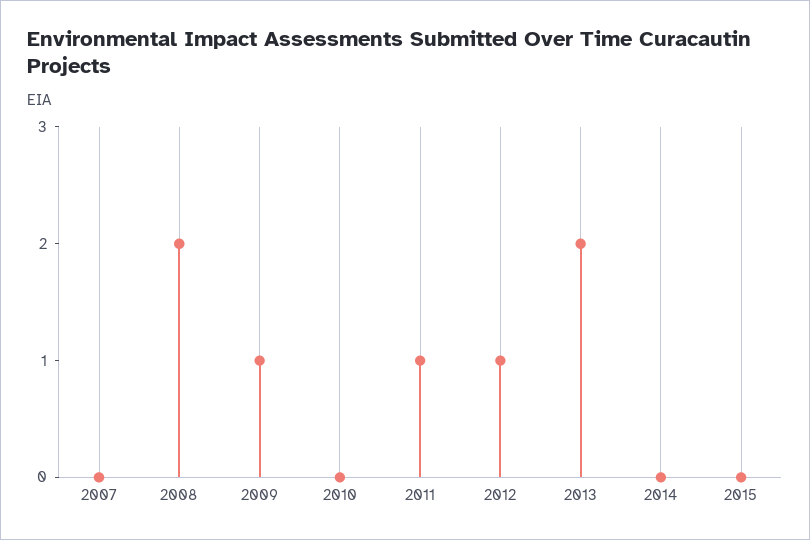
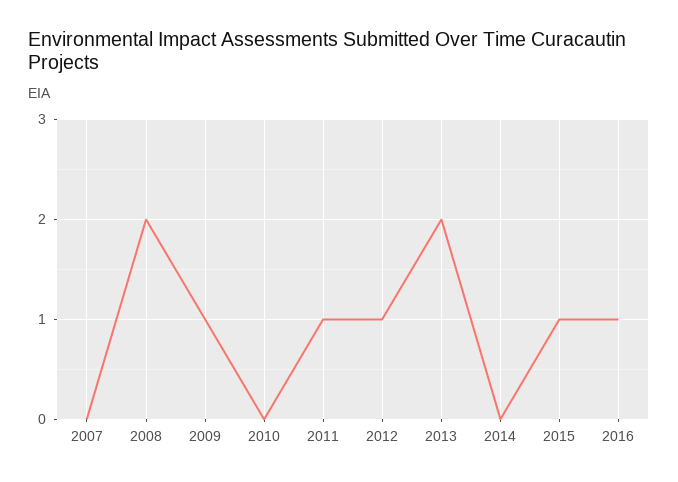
2015: 0 -> 1
2016: none -> 1

